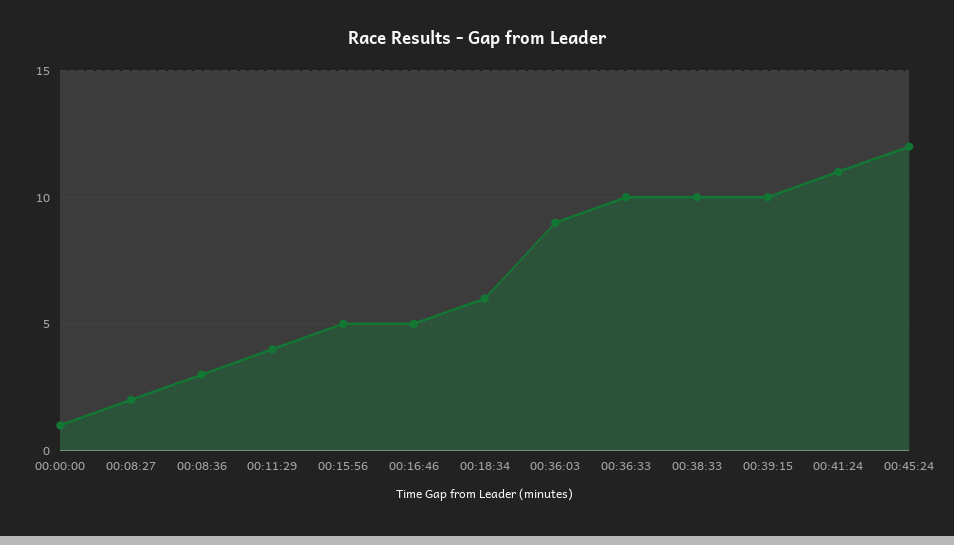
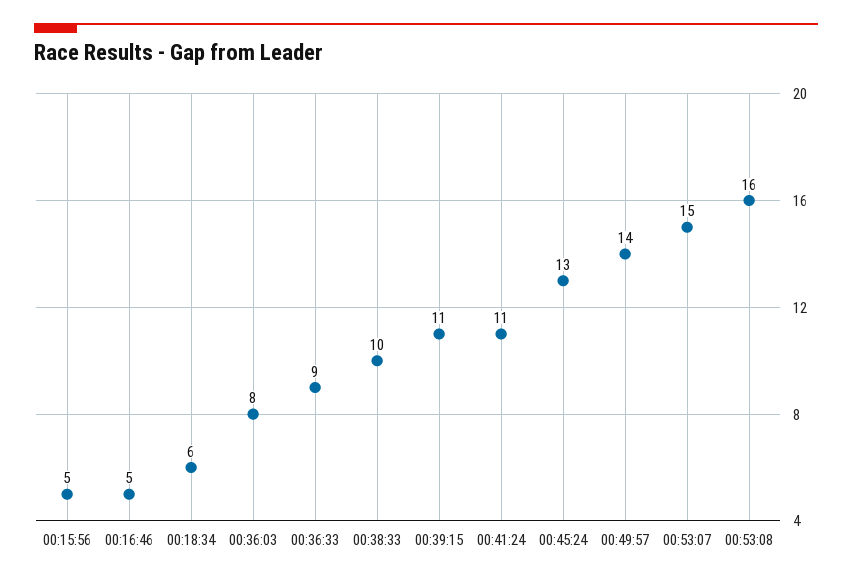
00:00:00: 1 -> none
00:08:27: 2 -> none
00:08:36: 3 -> none
00:11:29: 4 -> none
00:36:03: 9 -> 8
00:36:33: 10 -> 9
00:39:15: 10 -> 11
00:45:24: 12 -> 13
00:49:57: none -> 14
00:53:07: none -> 15
00:53:08: none -> 16

